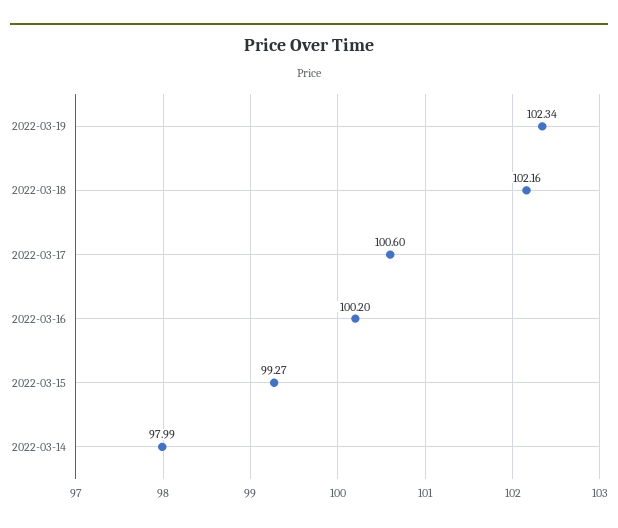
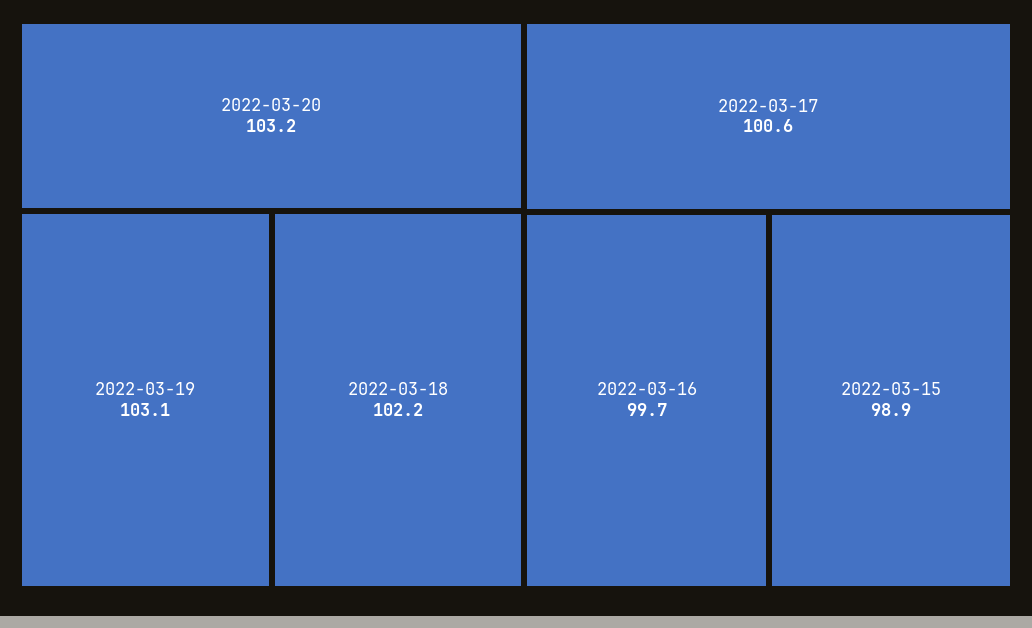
2022-03-19: 102.34 -> 103.1
2022-03-16: 100.2 -> 99.7
2022-03-15: 99.27 -> 98.9
2022-03-14: 97.99 -> none
2022-03-20: none -> 103.2

